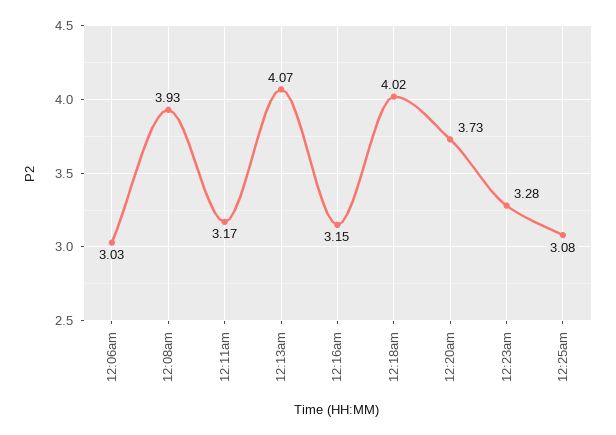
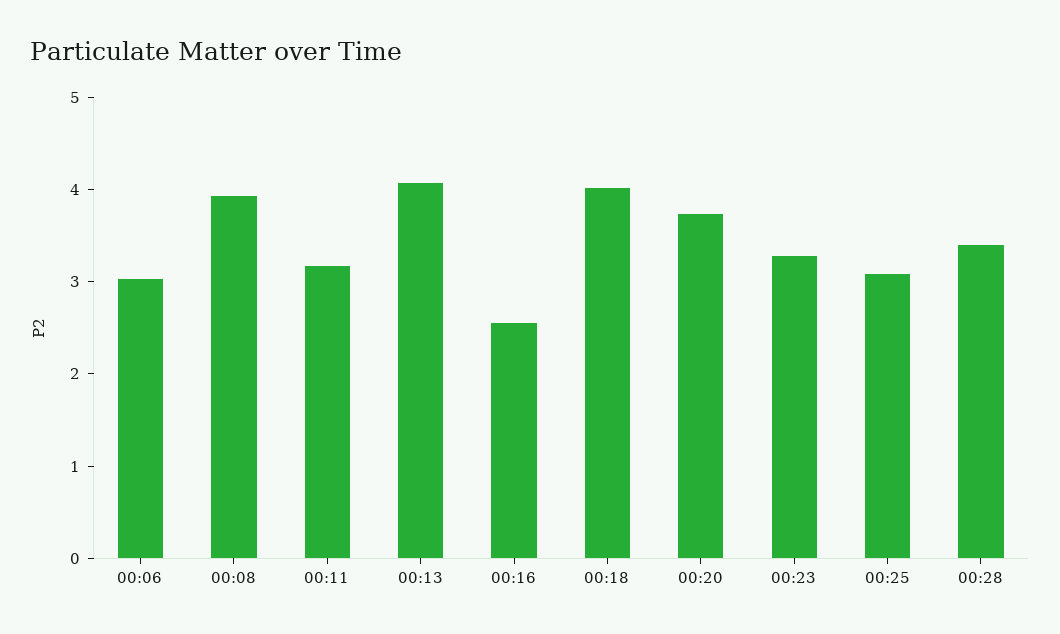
12:16am: 3.15 -> 2.6
00:28: none -> 3.4

